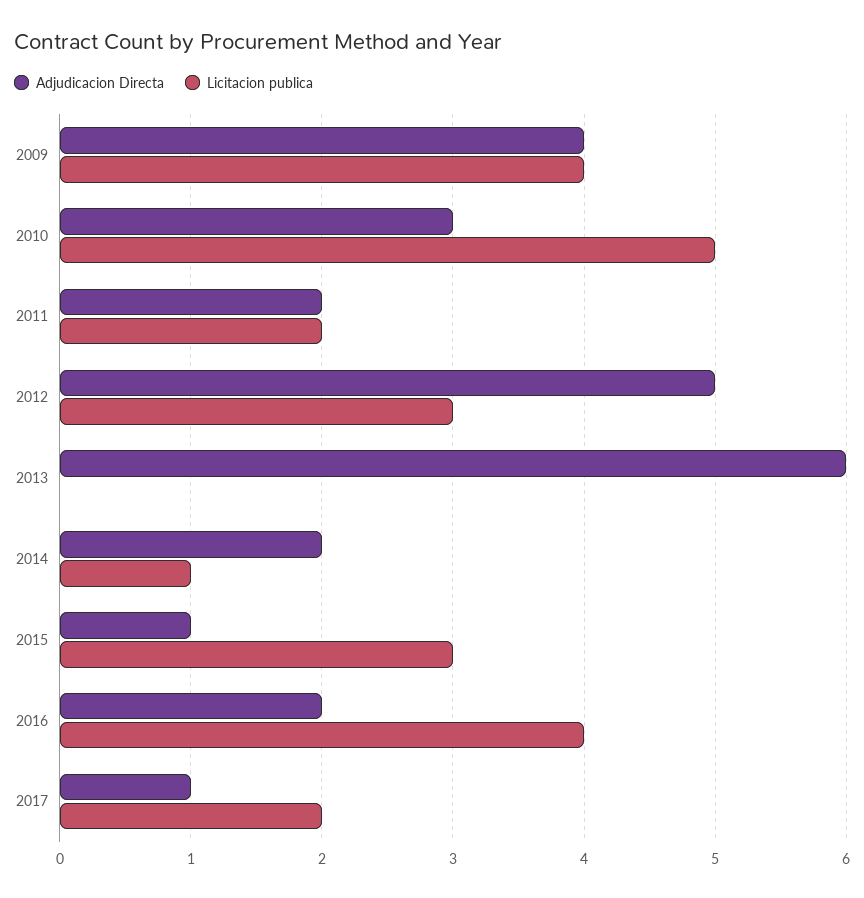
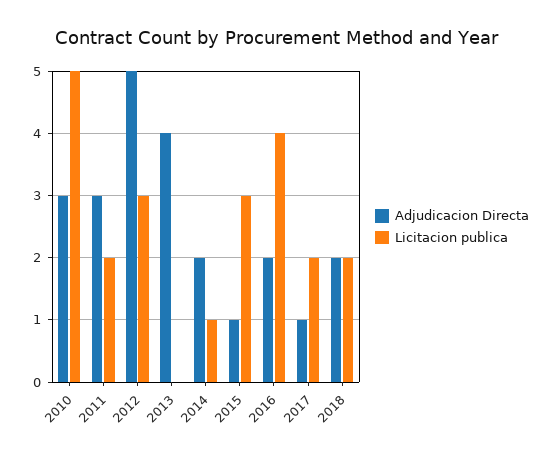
Adjudicacion Directa, 2009: 4 -> none
Licitacion publica, 2009: 4 -> none
Adjudicacion Directa, 2011: 2 -> 3
Adjudicacion Directa, 2013: 6 -> 4
Adjudicacion Directa, 2018: none -> 2
Licitacion publica, 2018: none -> 2

